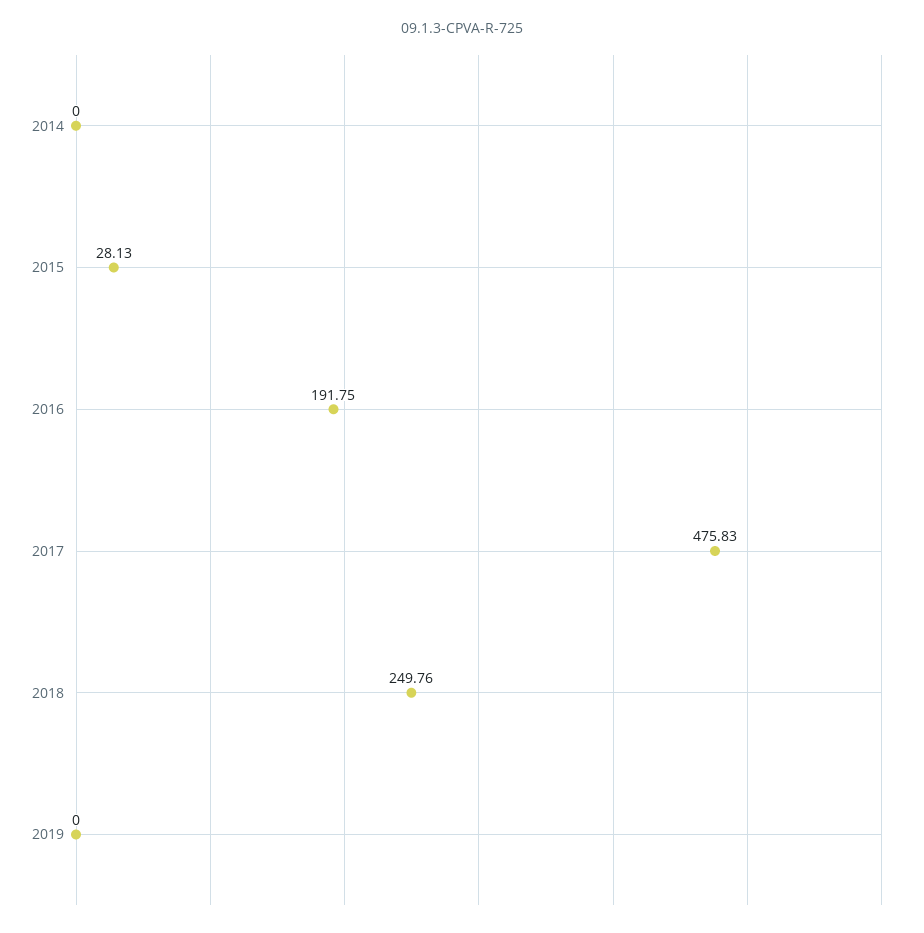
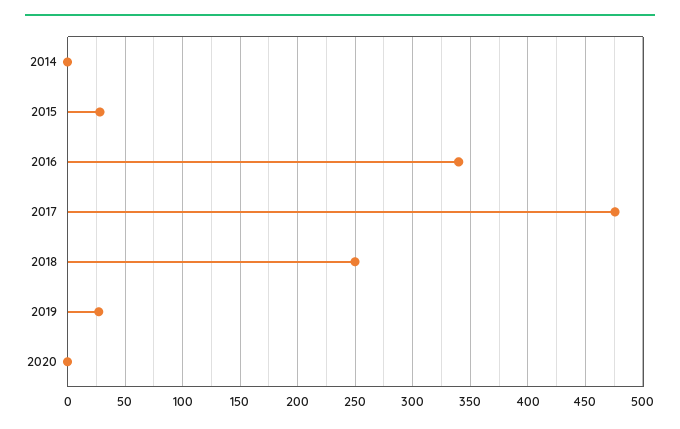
2016: 191.75 -> 340
2019: 0 -> 30
2020: none -> 0

